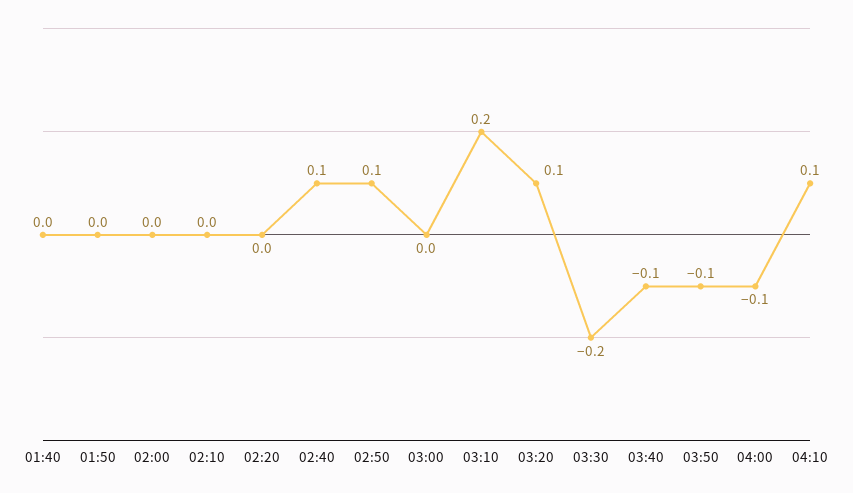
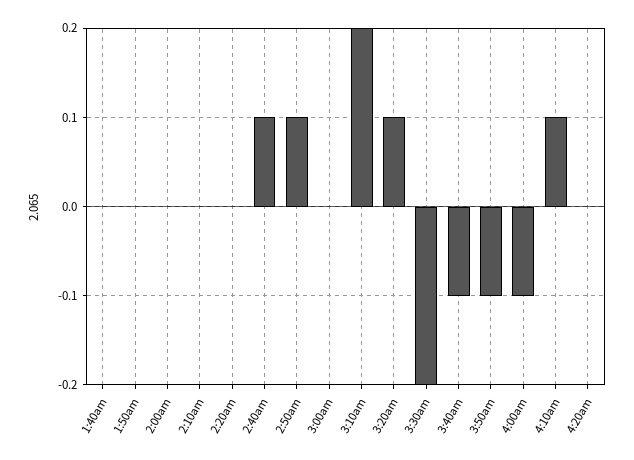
4:20am: none -> 0

